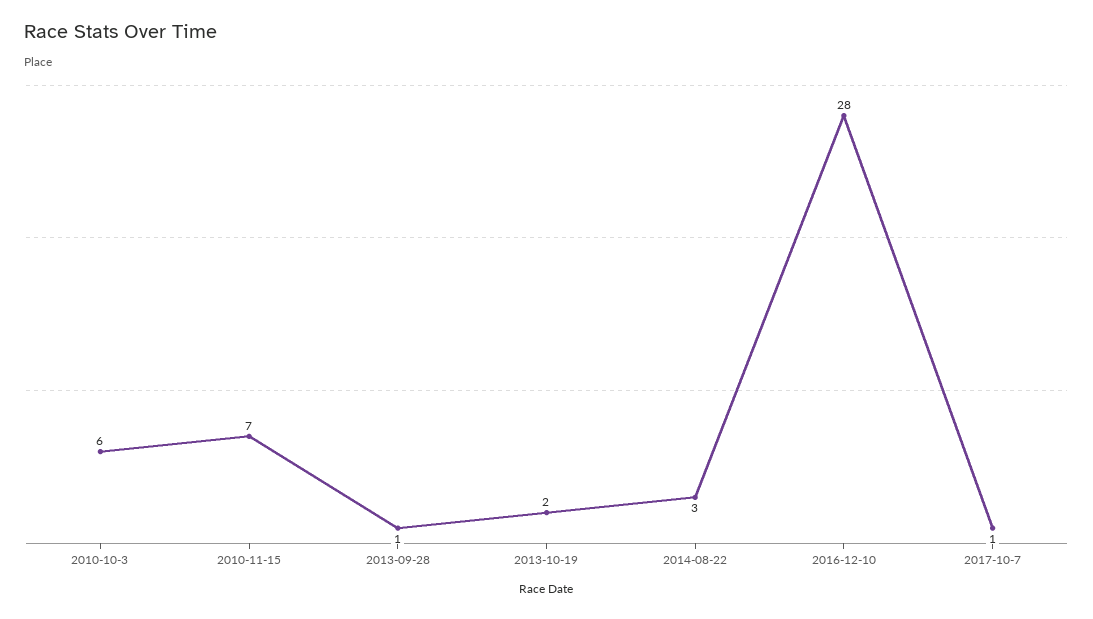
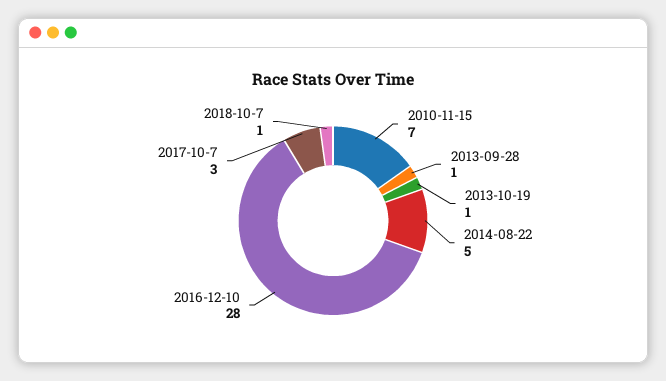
2010-10-3: 6 -> none
2013-10-19: 2 -> 1
2014-08-22: 3 -> 5
2017-10-7: 1 -> 3
2018-10-7: none -> 1

